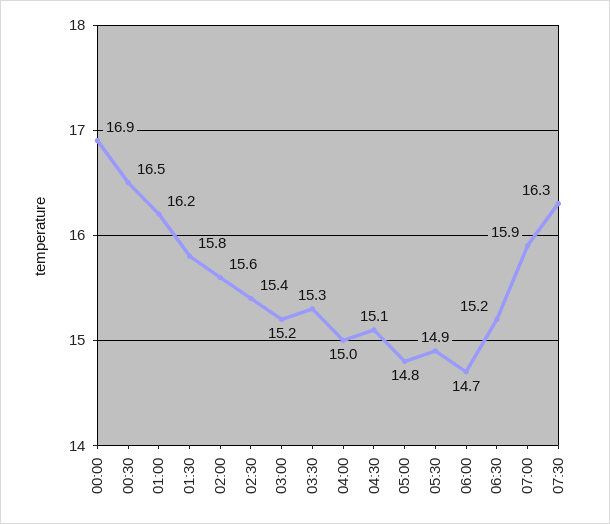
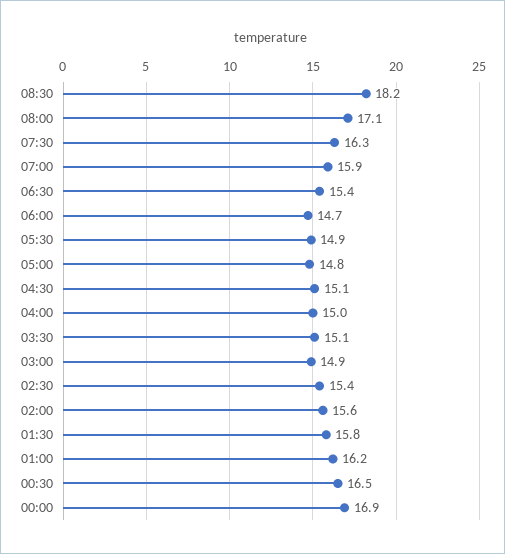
03:00: 15.2 -> 14.9
03:30: 15.3 -> 15.1
06:30: 15.2 -> 15.4
08:30: none -> 18.2
08:00: none -> 17.1

